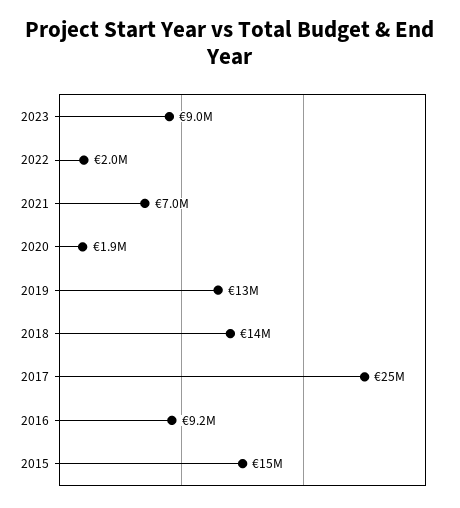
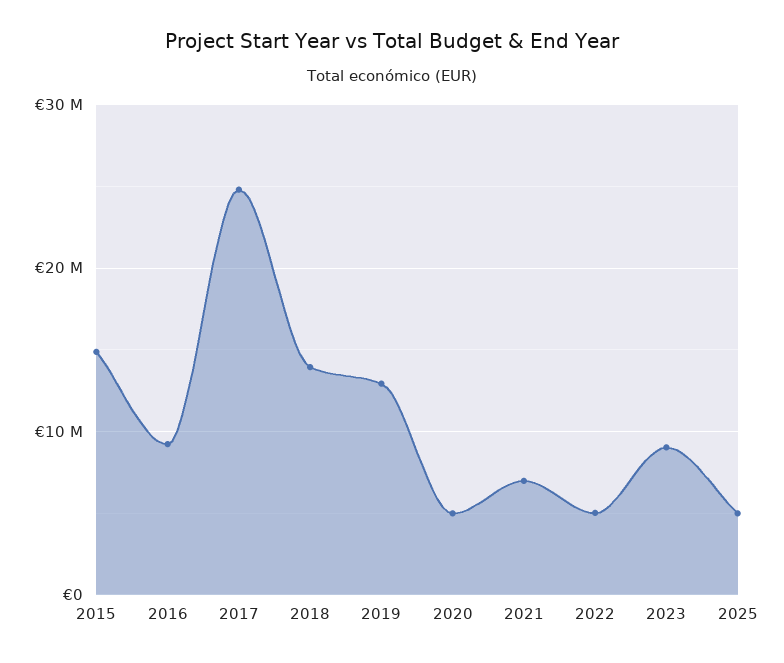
2022: 2000000 -> 5000000
2020: 1900000 -> 5000000
2025: none -> 5000000

